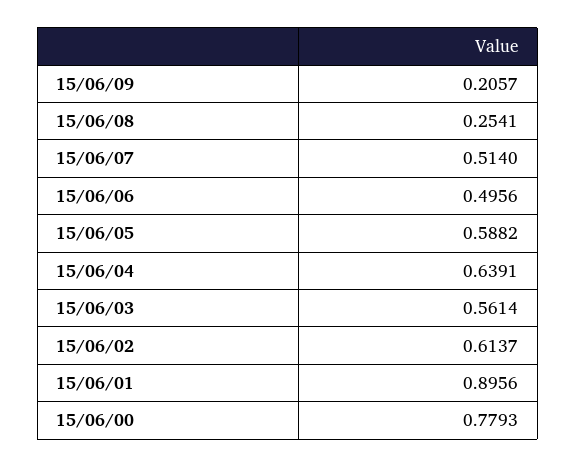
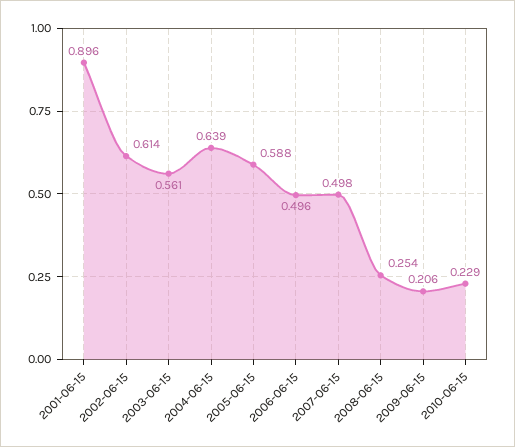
15/06/07: 0.514 -> 0.498
15/06/00: 0.7793 -> none
2010-06-15: none -> 0.229

